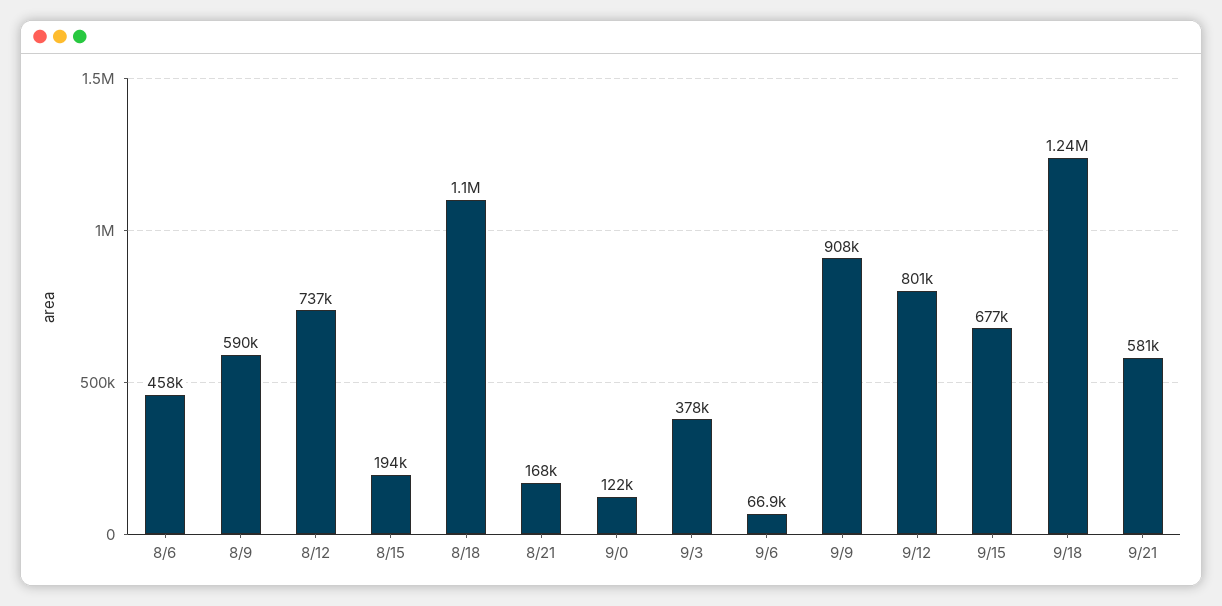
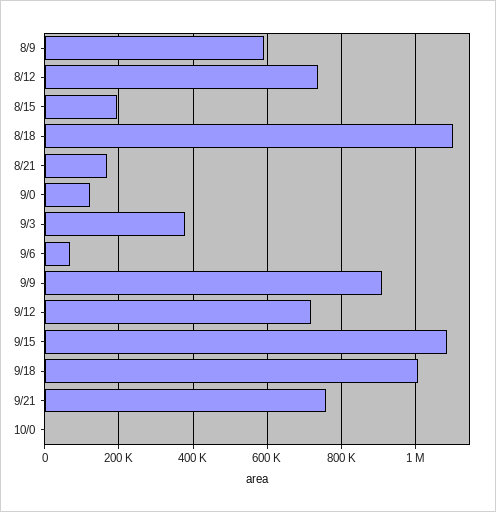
8/6: 458000 -> none
9/12: 801000 -> 720000
9/15: 677000 -> 1080000
9/18: 1240000 -> 1000000
9/21: 581000 -> 760000
10/0: none -> 0

